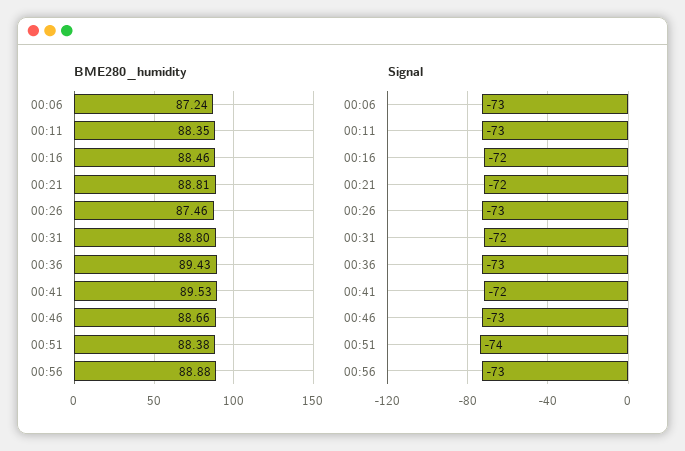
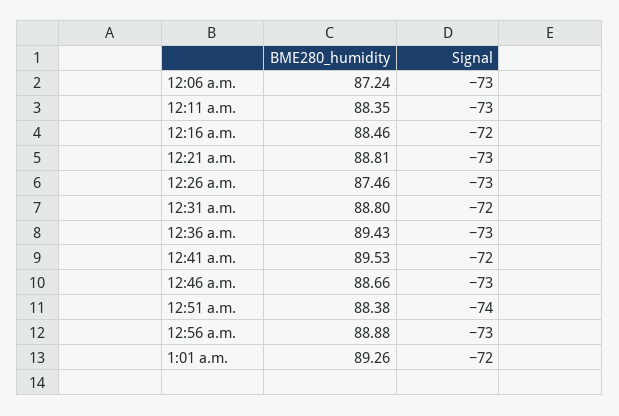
Signal, 00:21: -72 -> -73
BME280_humidity, 1:01 a.m.: none -> 89.26
Signal, 1:01 a.m.: none -> -72

